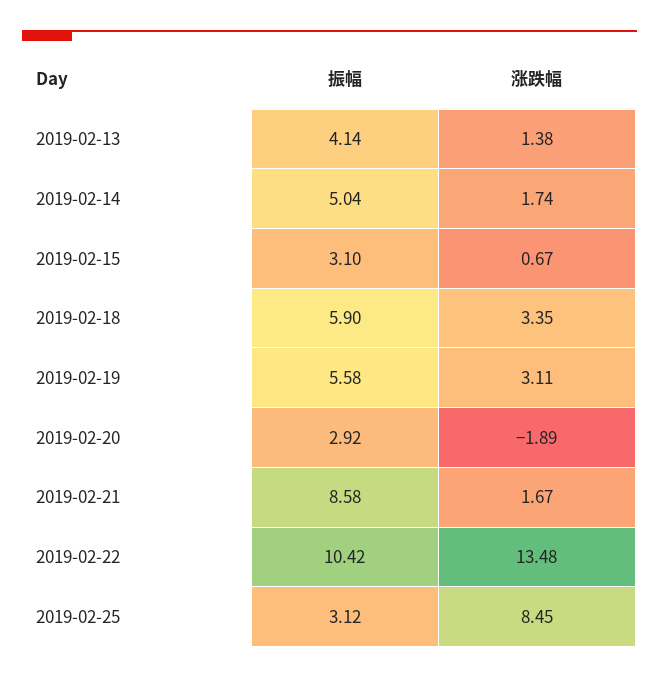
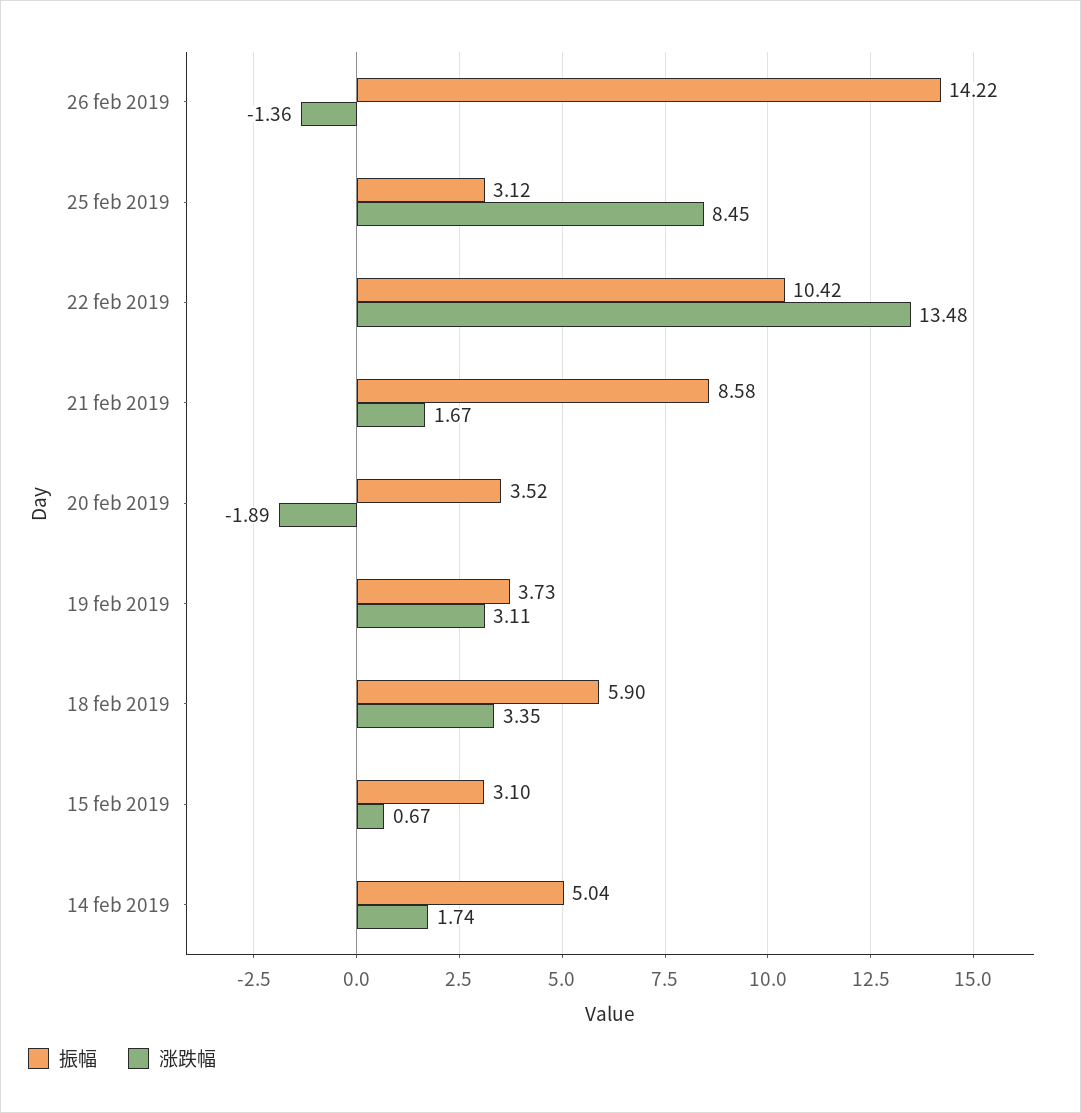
振幅, 2019-02-13: 4.14 -> none
涨跌幅, 2019-02-13: 1.38 -> none
振幅, 2019-02-19: 5.58 -> 3.73
振幅, 2019-02-20: 2.92 -> 3.52
振幅, 26 feb 2019: none -> 14.22
涨跌幅, 26 feb 2019: none -> -1.36

